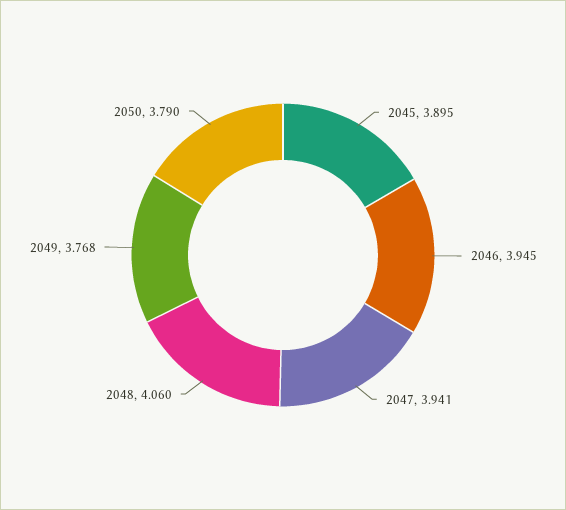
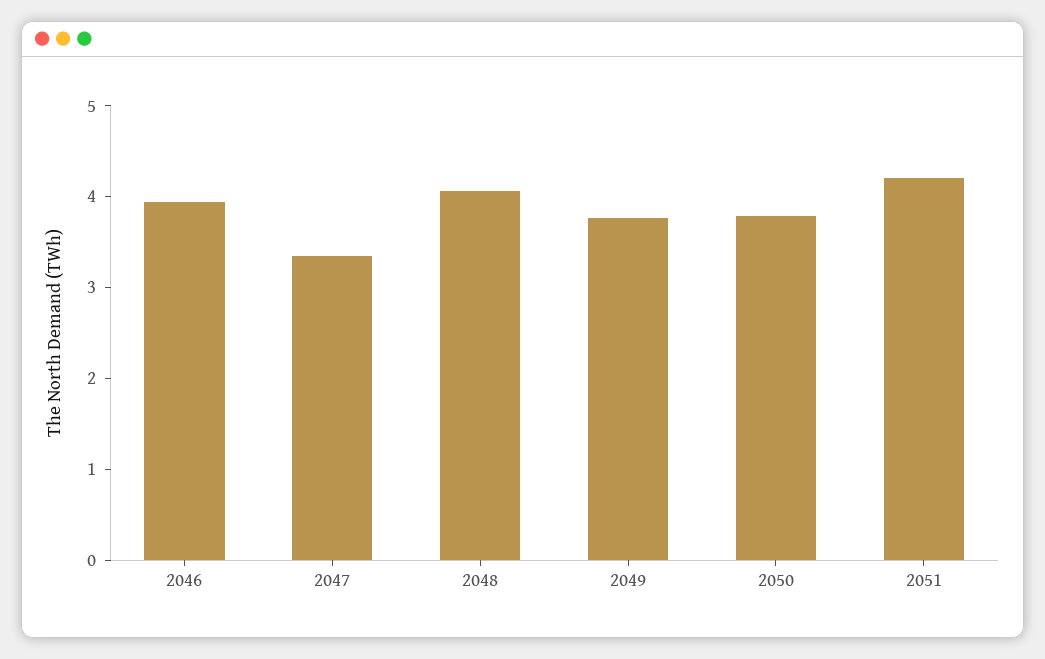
2045: 3.895 -> none
2047: 3.941 -> 3.4
2051: none -> 4.2

